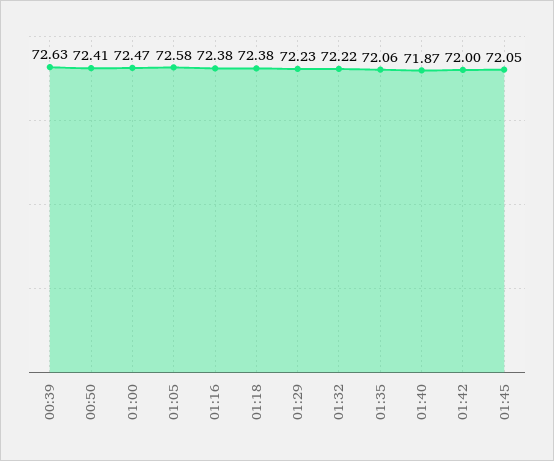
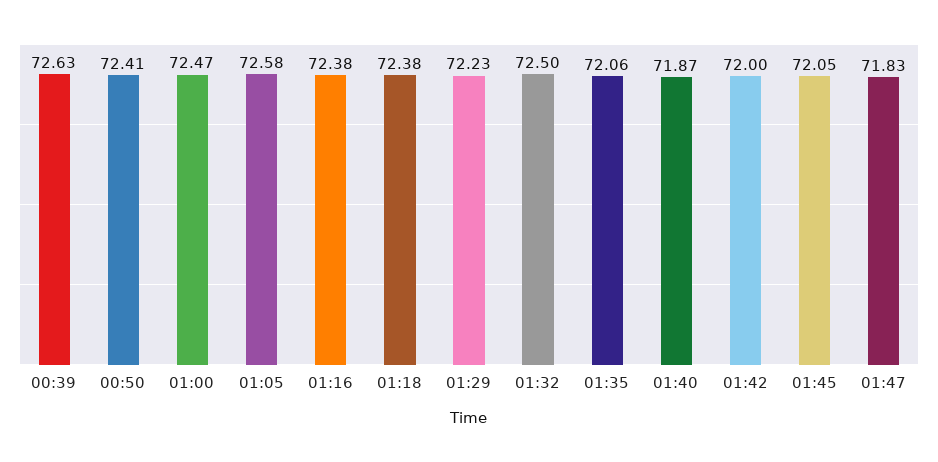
01:32: 72.22 -> 72.5
01:47: none -> 71.83

